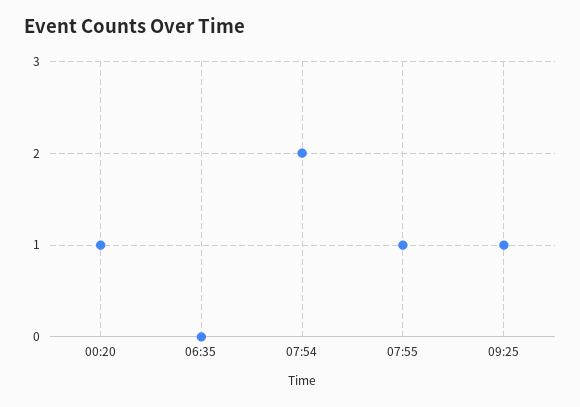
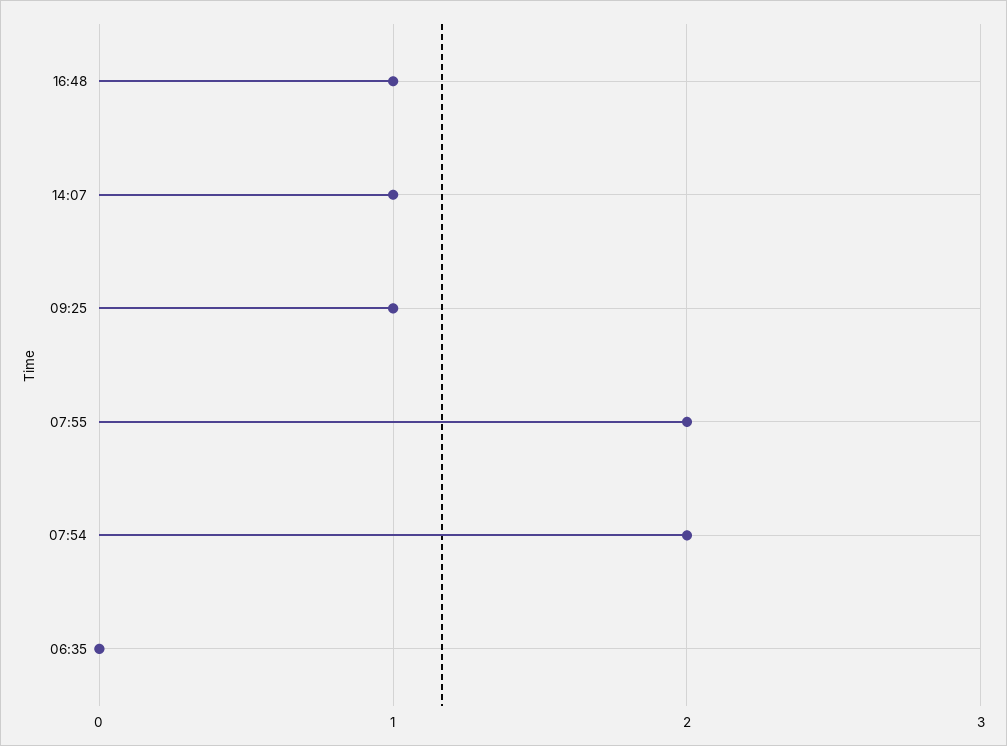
00:20: 1 -> none
07:55: 1 -> 2
16:48: none -> 1
14:07: none -> 1

